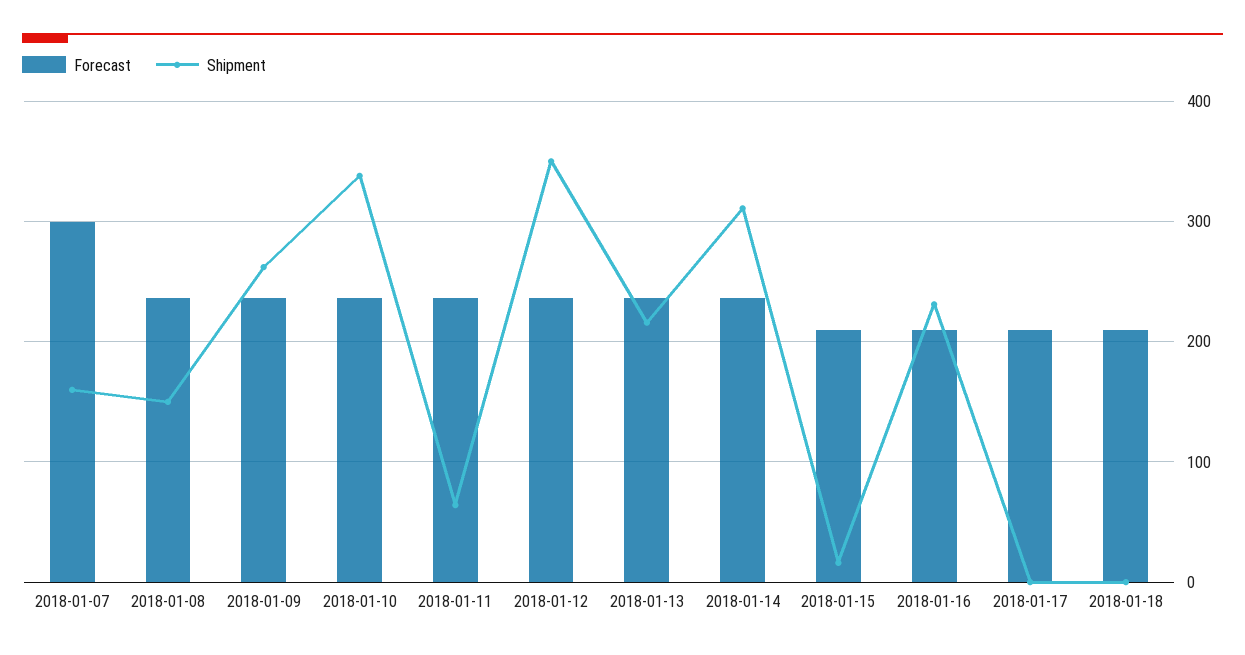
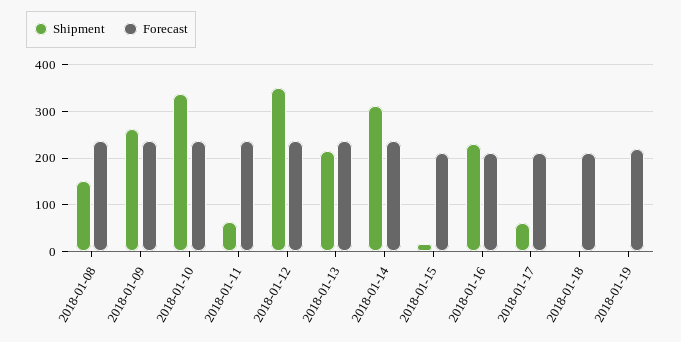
Forecast, 2018-01-07: 300 -> none
Shipment, 2018-01-07: 160 -> none
Shipment, 2018-01-17: 0 -> 60
Shipment, 2018-01-19: none -> 0
Forecast, 2018-01-19: none -> 220

